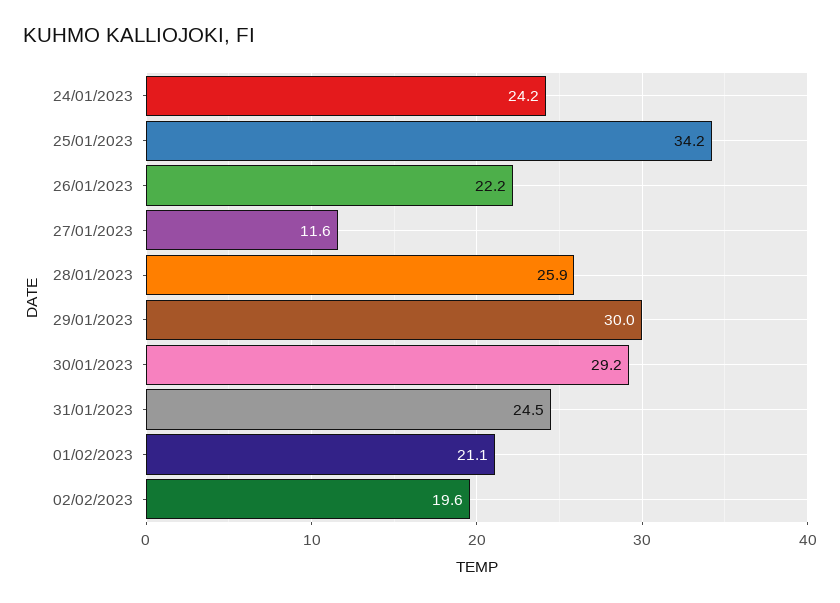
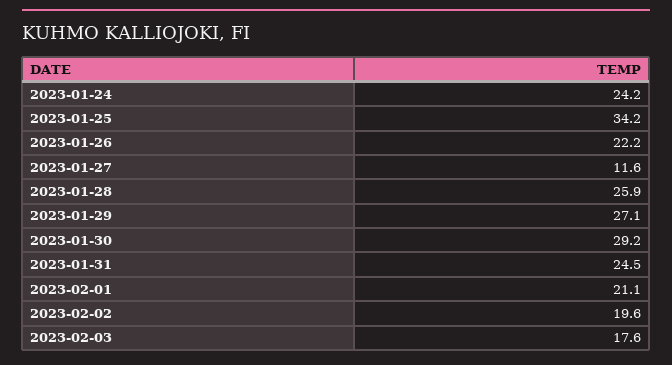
29/01/2023: 30 -> 27.1
2023-02-03: none -> 17.6

